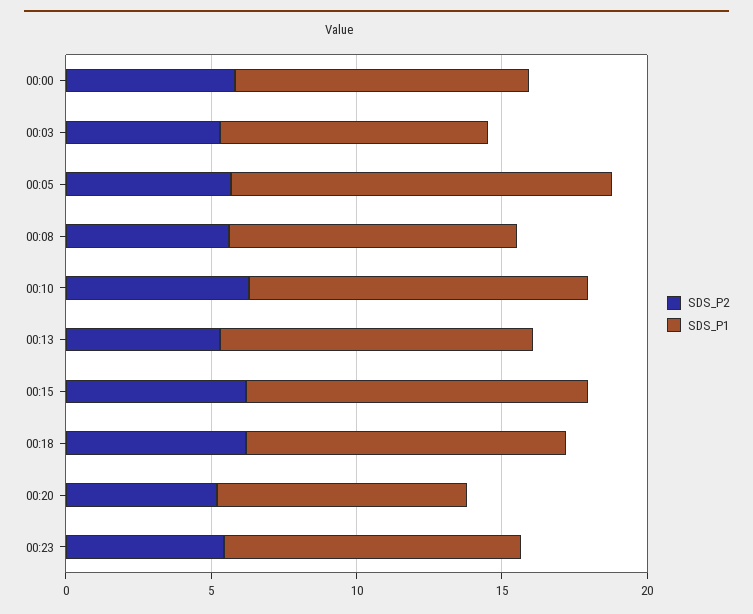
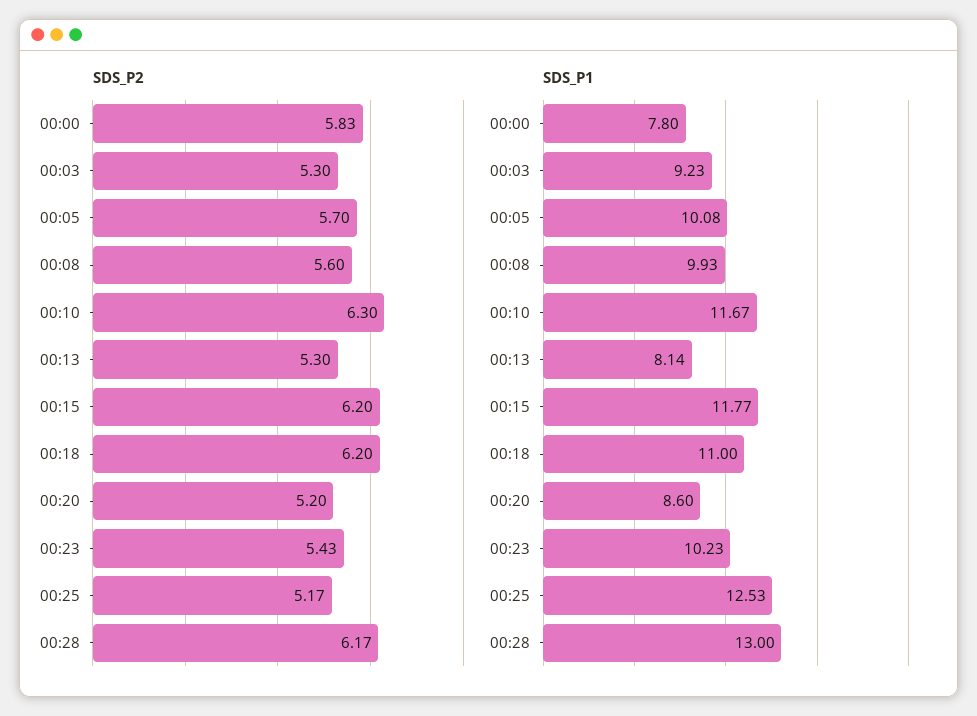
SDS_P1, 00:00: 10 -> 7.8
SDS_P1, 00:05: 13 -> 10.08
SDS_P1, 00:13: 11 -> 8.14
SDS_P2, 00:25: none -> 5.17
SDS_P2, 00:28: none -> 6.17
SDS_P1, 00:25: none -> 12.53
SDS_P1, 00:28: none -> 13

